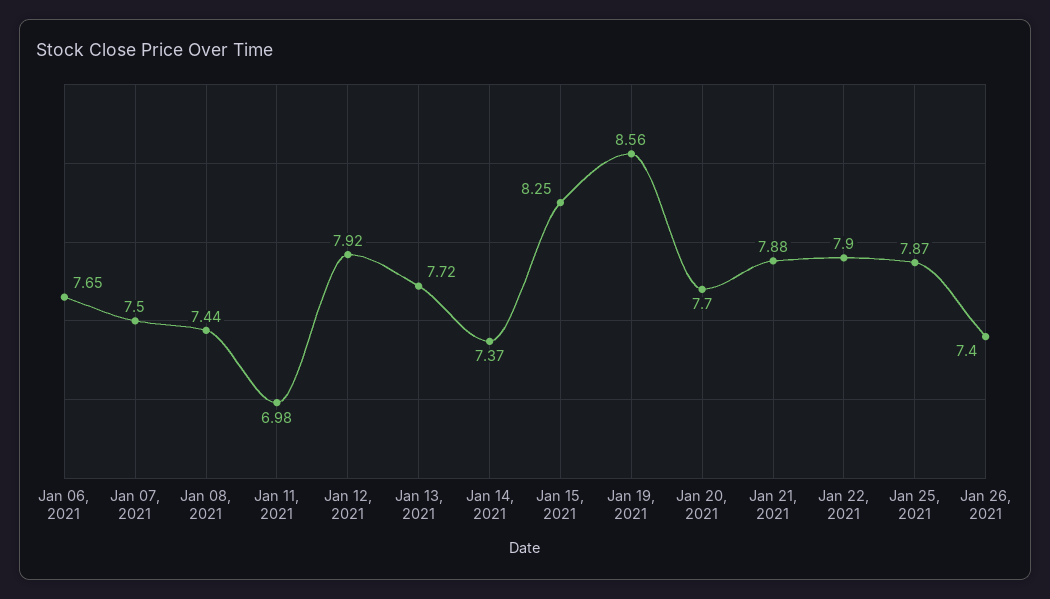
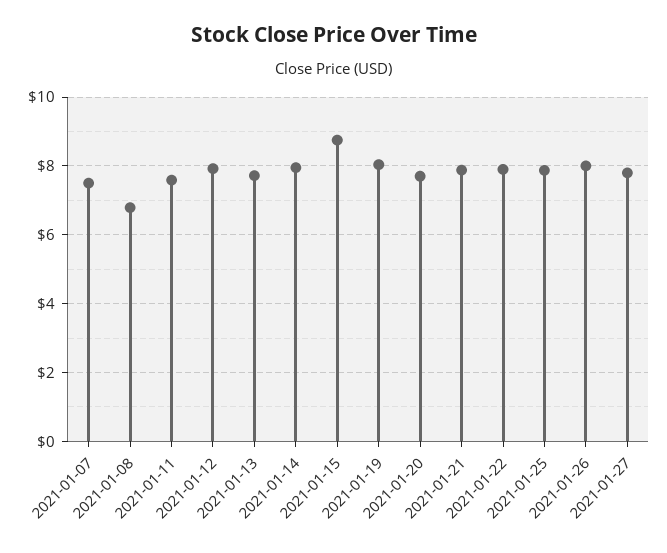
Jan 06, 2021: 7.65 -> none
Jan 08, 2021: 7.44 -> 6.8
Jan 11, 2021: 6.98 -> 7.6
Jan 14, 2021: 7.37 -> 8
Jan 15, 2021: 8.25 -> 8.8
Jan 19, 2021: 8.56 -> 8
Jan 26, 2021: 7.4 -> 8
2021-01-27: none -> 7.8

